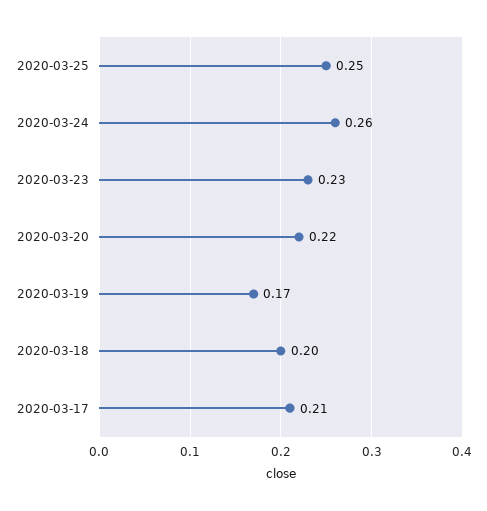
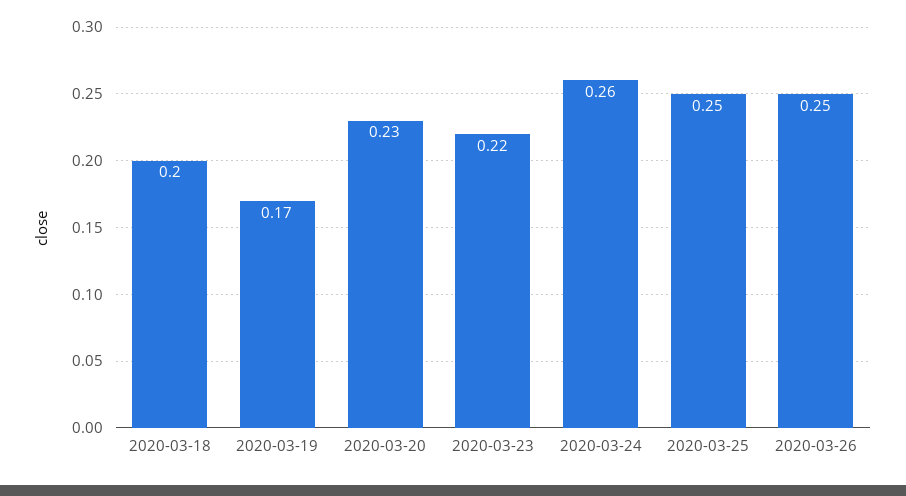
2020-03-23: 0.23 -> 0.22
2020-03-20: 0.22 -> 0.23
2020-03-17: 0.21 -> none
2020-03-26: none -> 0.25

